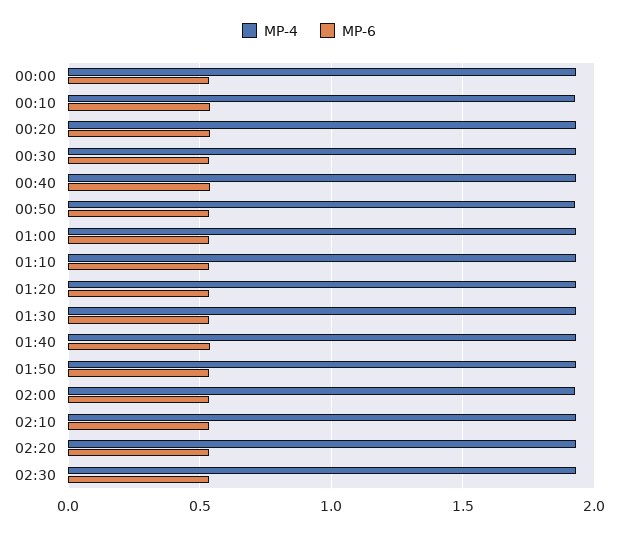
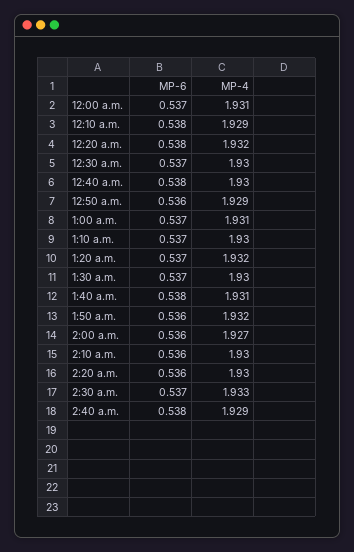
MP-6, 2:40 a.m.: none -> 0.538
MP-4, 2:40 a.m.: none -> 1.929

